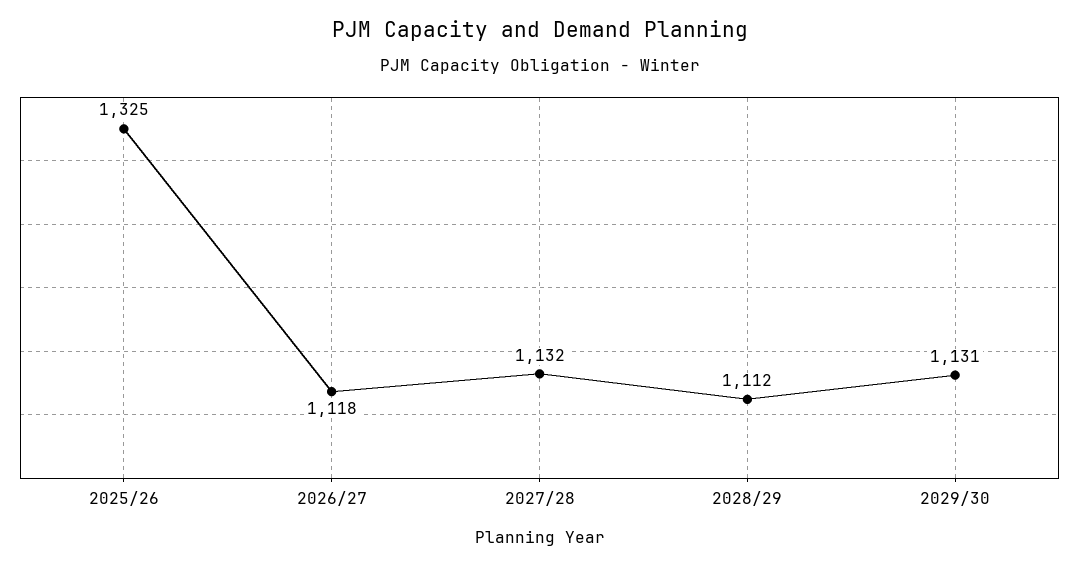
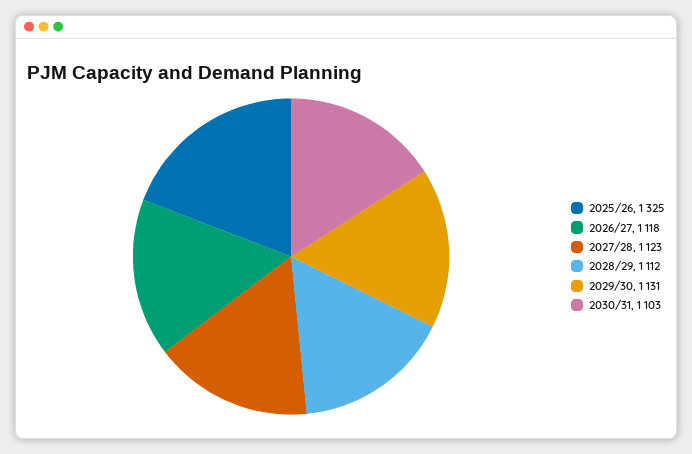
2027/28: 1132 -> 1123
2030/31: none -> 1103

